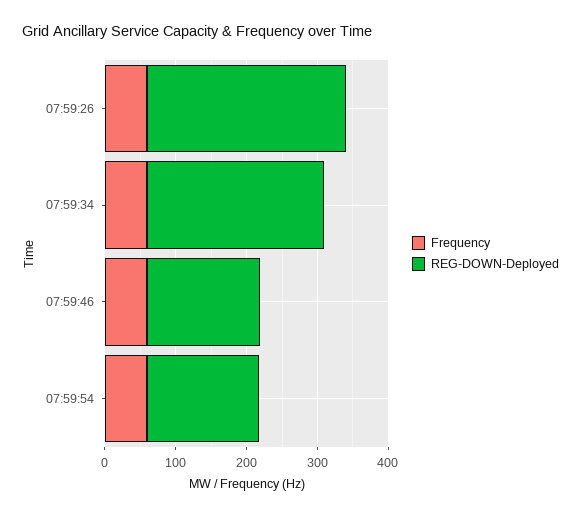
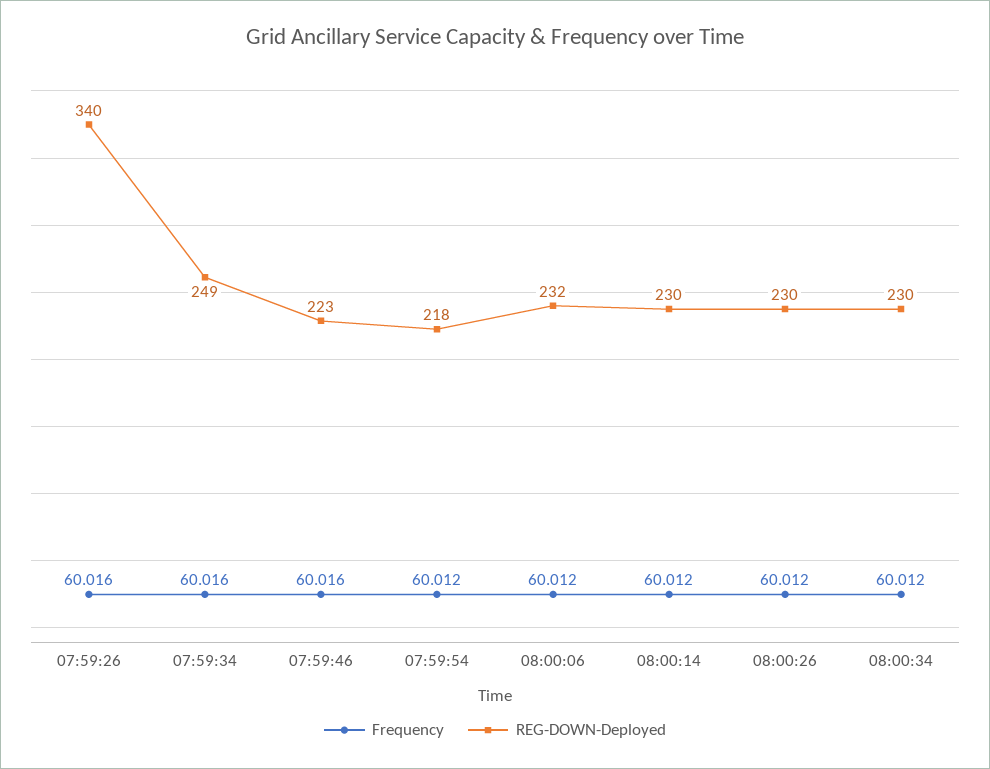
REG-DOWN-Deployed, 07:59:26: 280 -> 340
REG-DOWN-Deployed, 07:59:46: 160 -> 223
REG-DOWN-Deployed, 07:59:54: 160 -> 218
Frequency, 08:00:06: none -> 60.012
REG-DOWN-Deployed, 08:00:06: none -> 232
Frequency, 08:00:14: none -> 60.012
REG-DOWN-Deployed, 08:00:14: none -> 230
Frequency, 08:00:26: none -> 60.012
REG-DOWN-Deployed, 08:00:26: none -> 230
Frequency, 08:00:34: none -> 60.012
REG-DOWN-Deployed, 08:00:34: none -> 230

